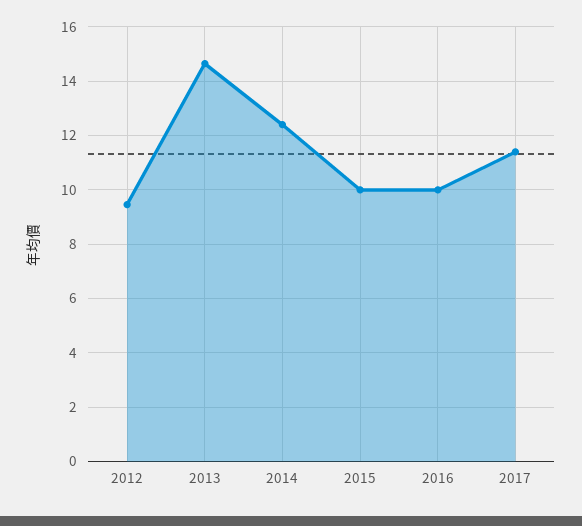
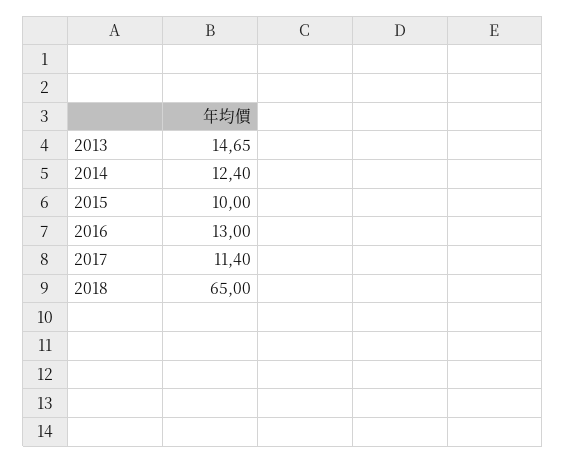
2012: 9.5 -> none
2016: 10 -> 13
2018: none -> 65

